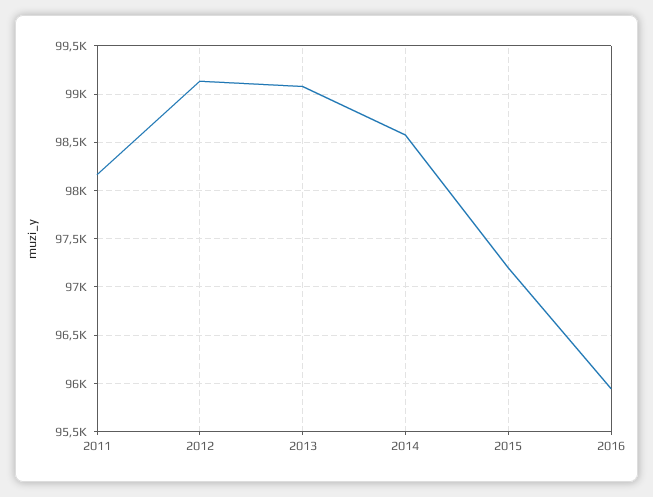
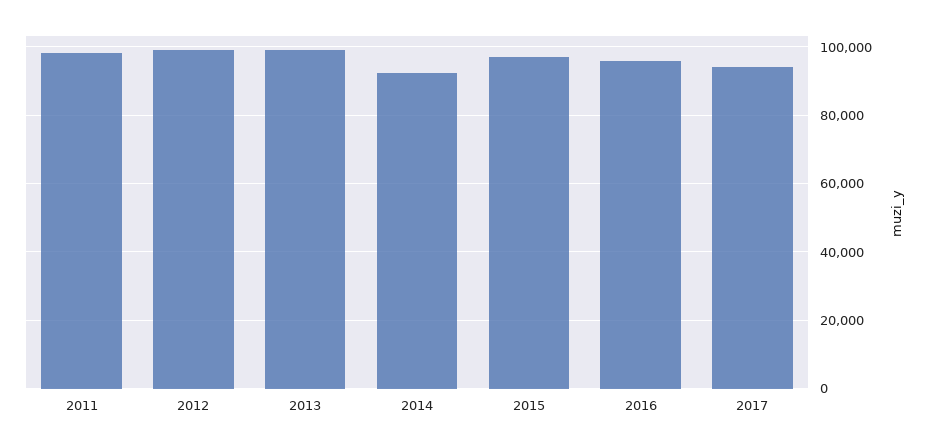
2014: 98600 -> 92000
2017: none -> 94000

